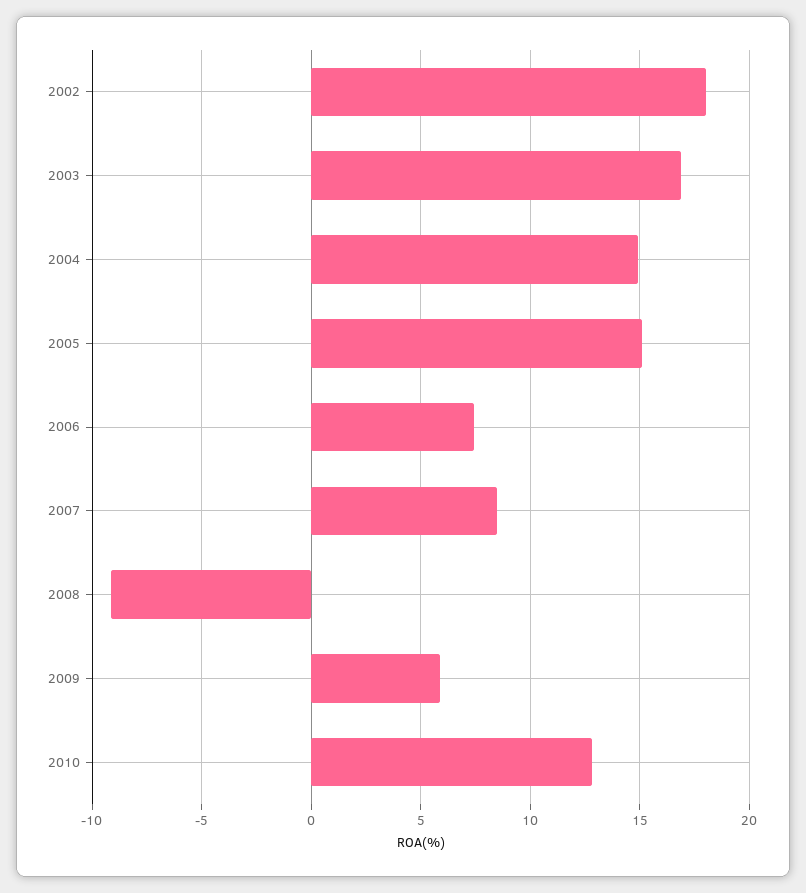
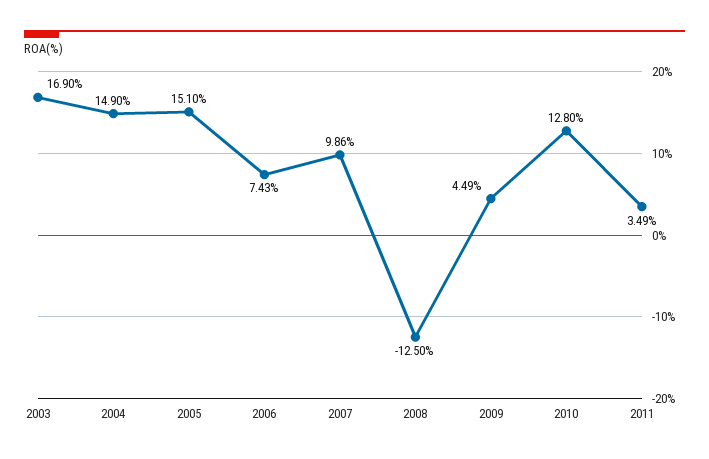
2002: 18 -> none
2007: 8.5 -> 9.86
2008: -9 -> -12.5
2009: 6 -> 4.49
2011: none -> 3.49

